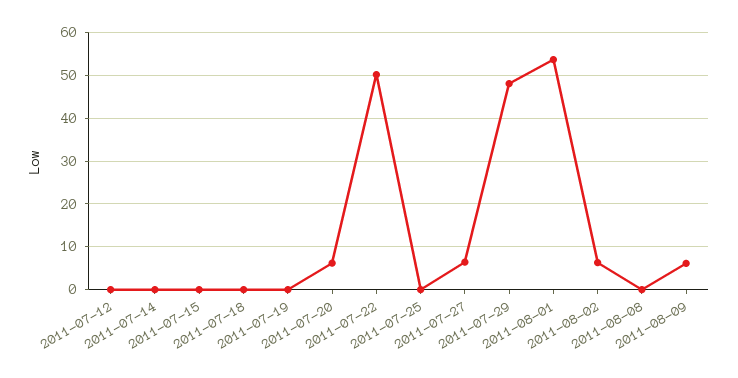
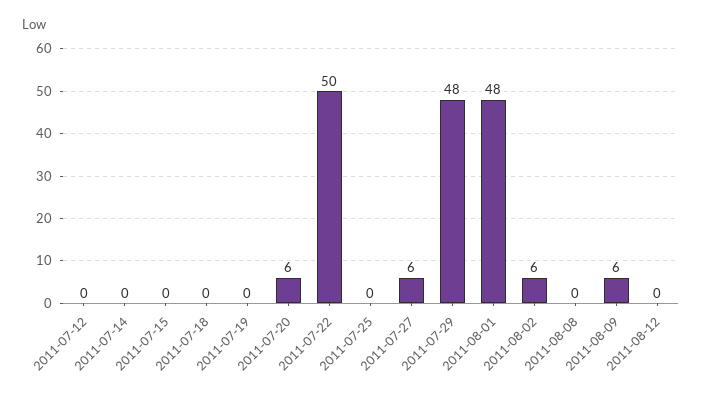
2011-08-01: 54 -> 48
2011-08-12: none -> 0

